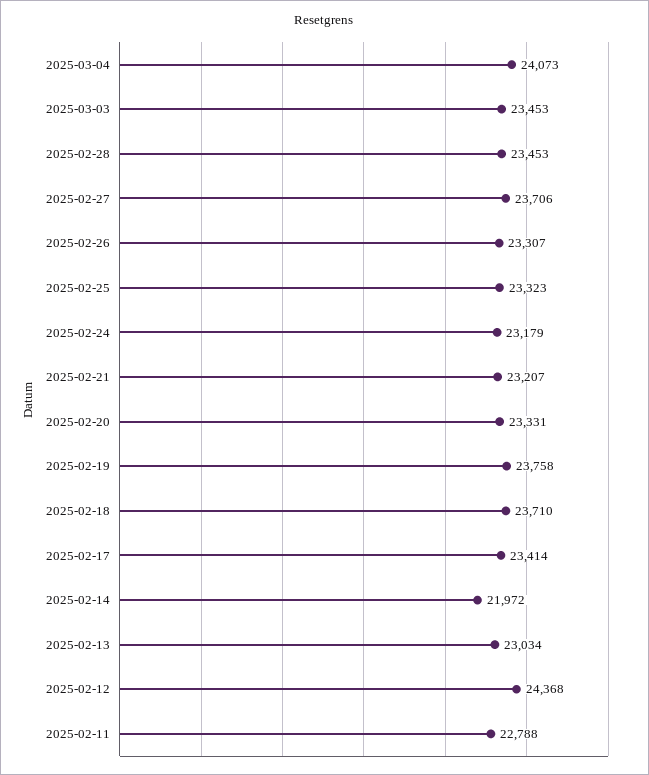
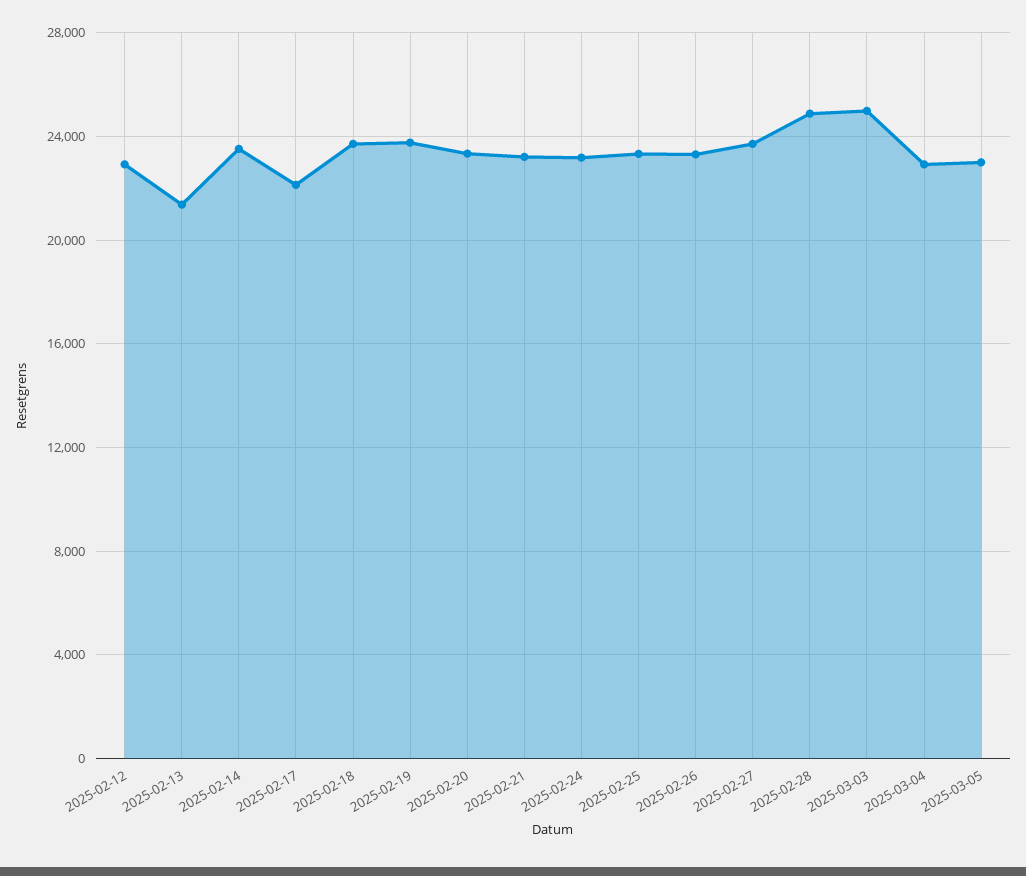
2025-03-04: 24073 -> 23000
2025-03-03: 23453 -> 25000
2025-02-28: 23453 -> 25000
2025-02-17: 23414 -> 22000
2025-02-14: 21972 -> 23500
2025-02-13: 23034 -> 21500
2025-02-12: 24368 -> 23000
2025-02-11: 22788 -> none
2025-03-05: none -> 23000

